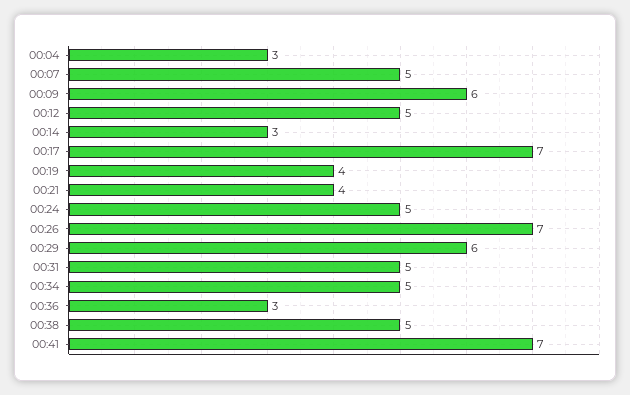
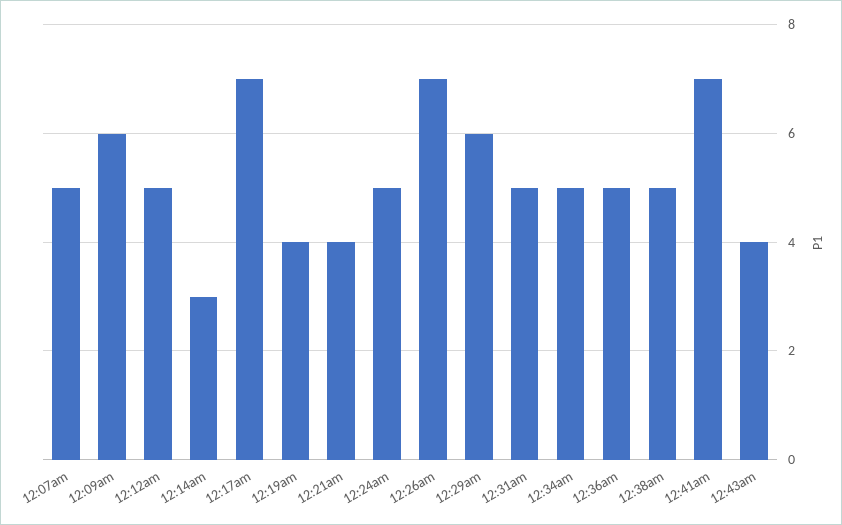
00:04: 3 -> none
00:36: 3 -> 5
12:43am: none -> 4

